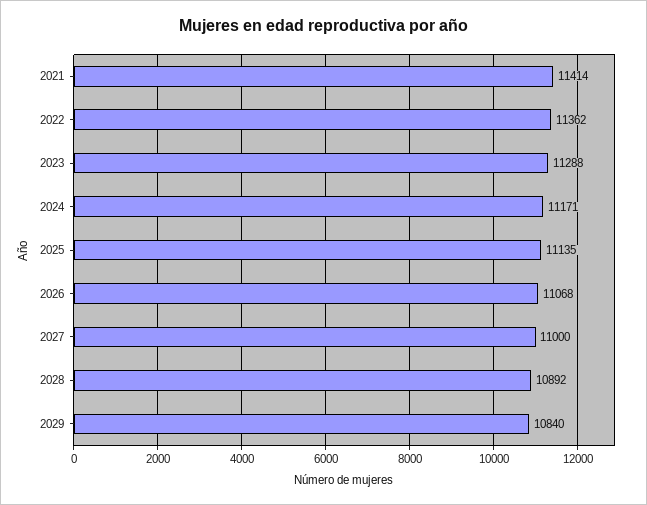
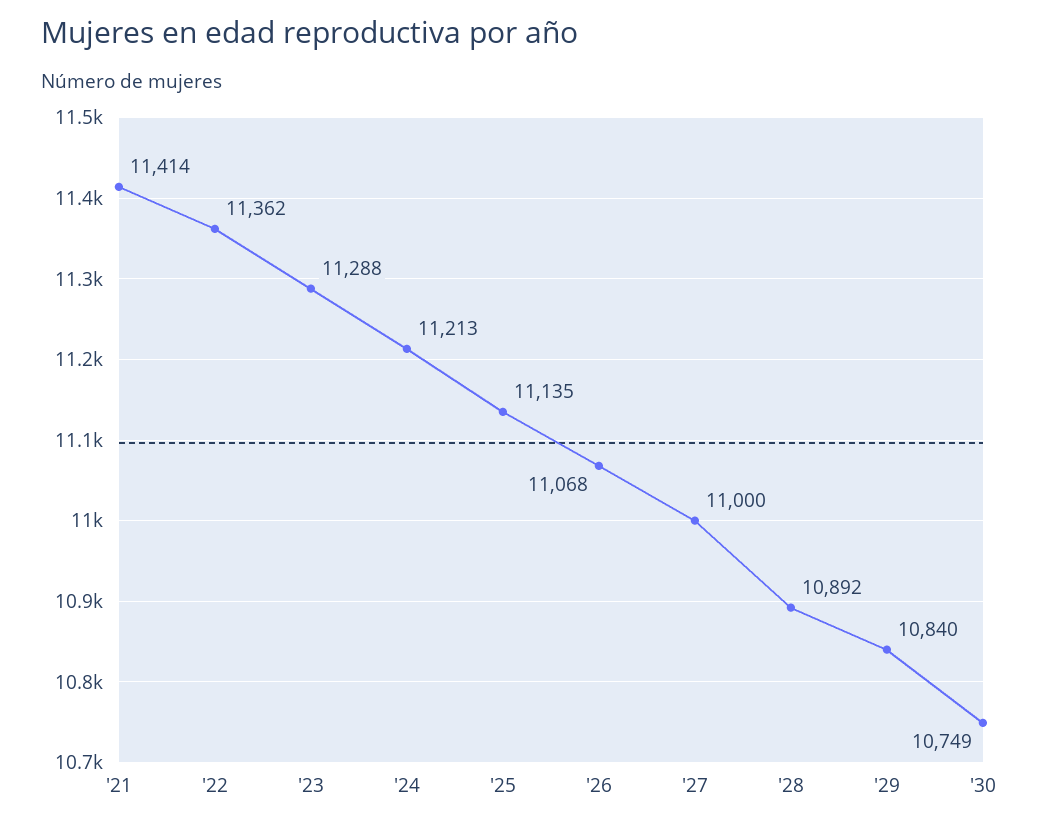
2024: 11171 -> 11213
'30: none -> 10749

